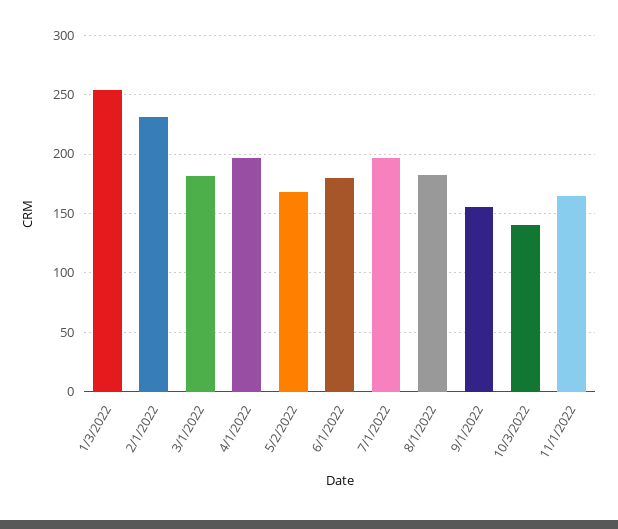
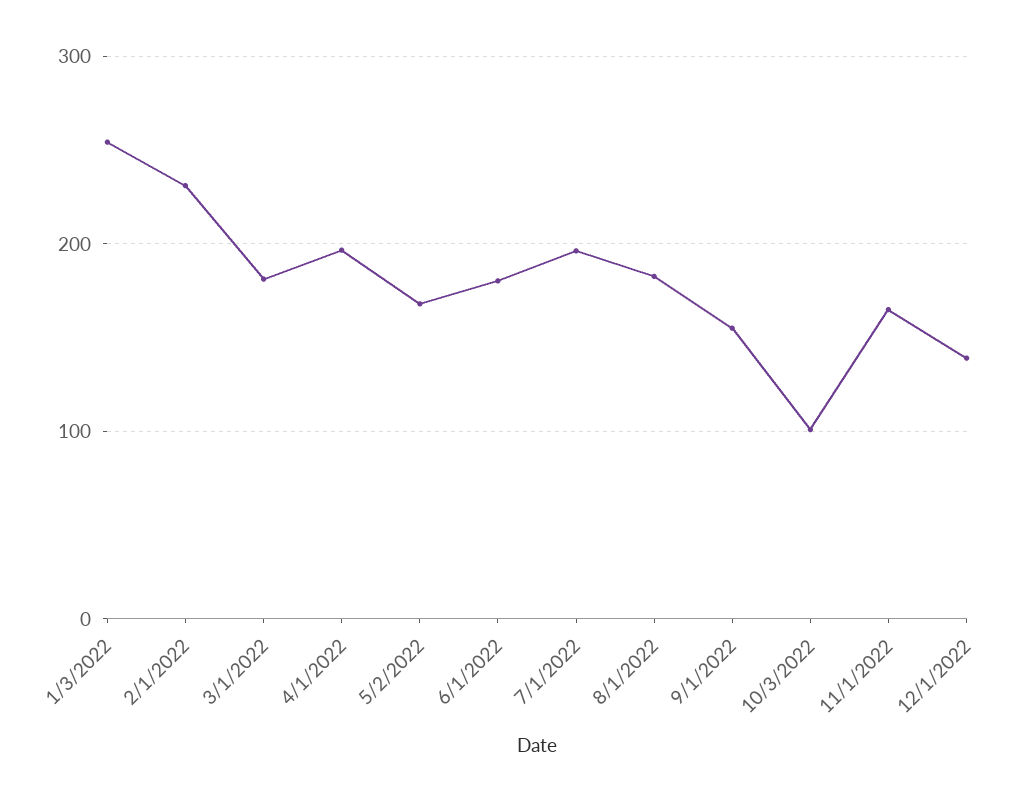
10/3/2022: 140 -> 100
12/1/2022: none -> 140

